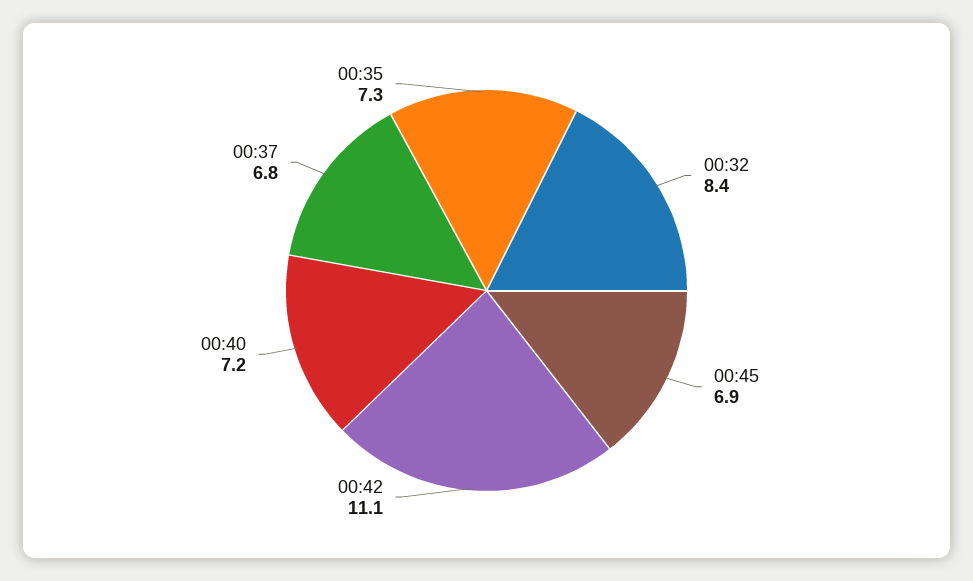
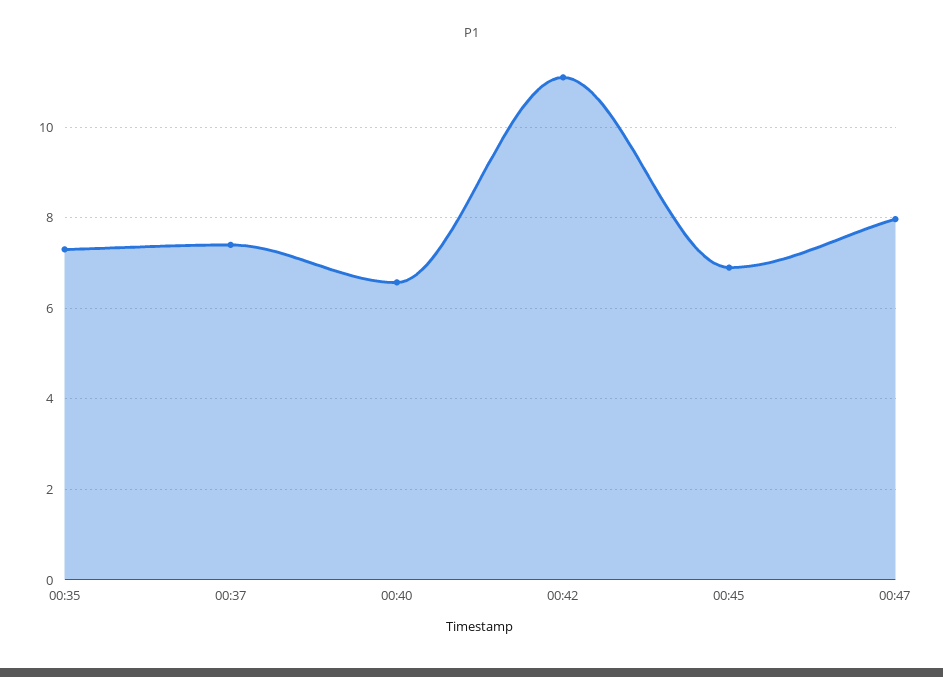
00:32: 8.4 -> none
00:40: 7.2 -> 6.6
00:37: 6.8 -> 7.4
00:47: none -> 8

